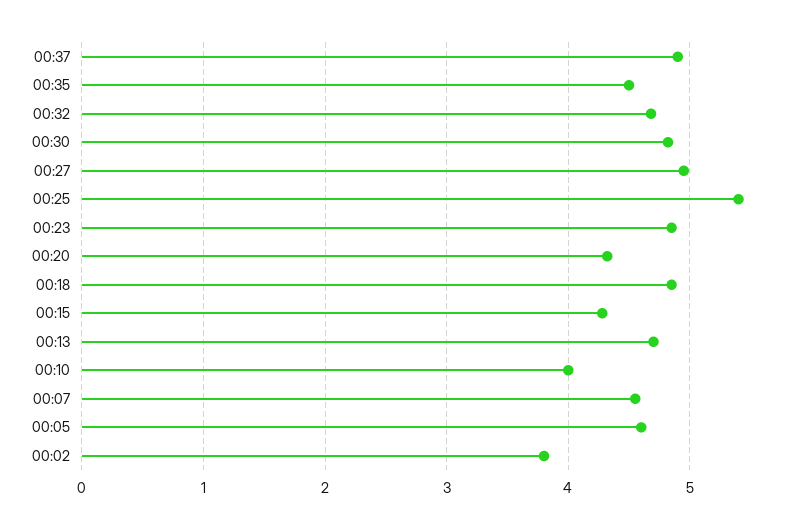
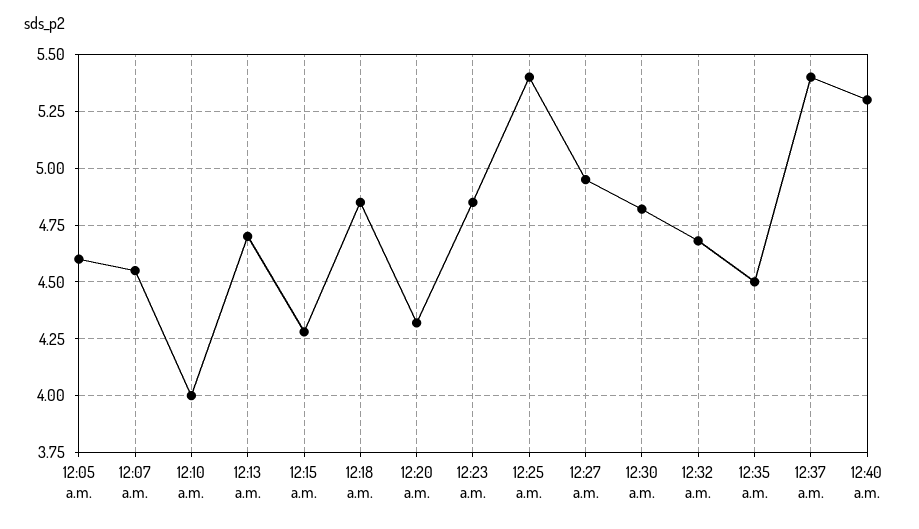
00:37: 4.9 -> 5.4
00:02: 3.8 -> none
12:40 a.m.: none -> 5.3

